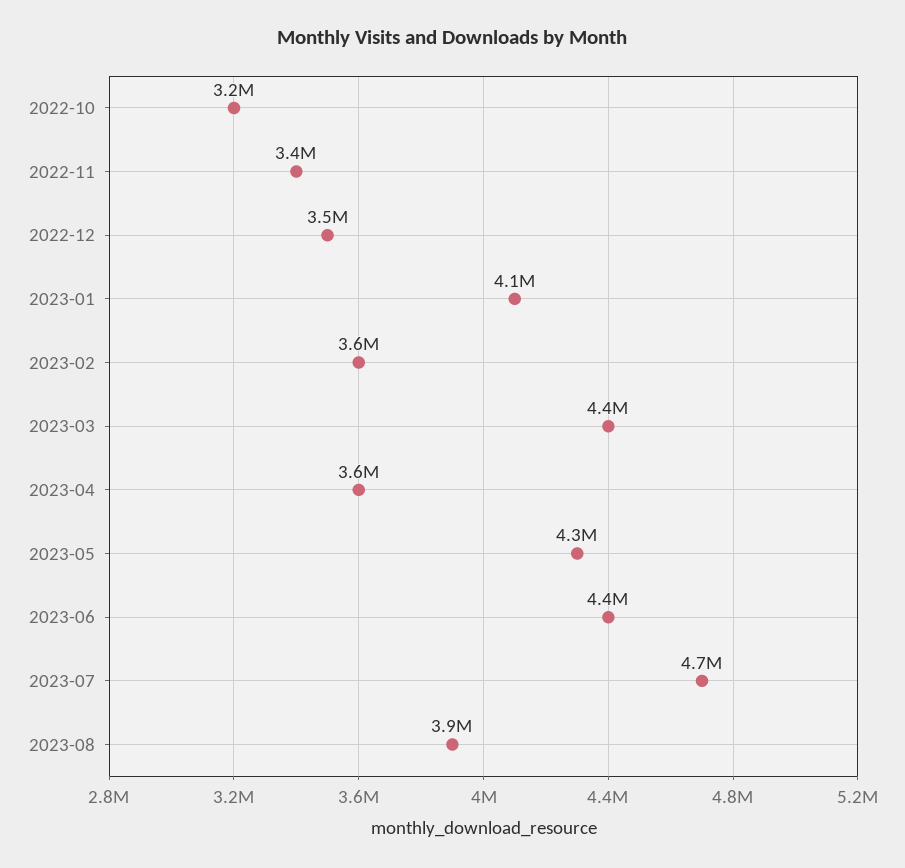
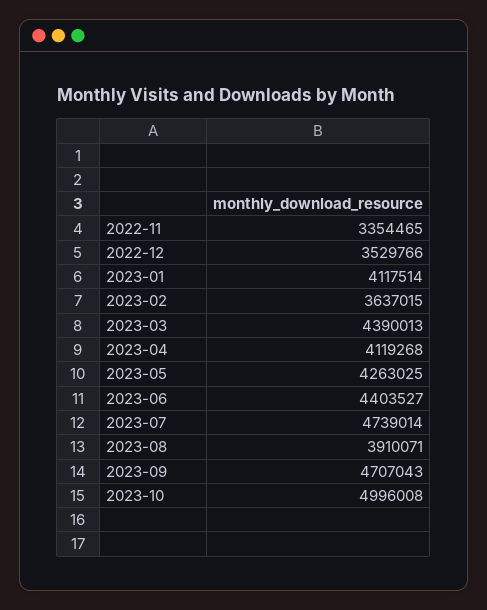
2022-10: 3200000 -> none
2023-04: 3600000 -> 4119268
2023-09: none -> 4707043
2023-10: none -> 4996008

